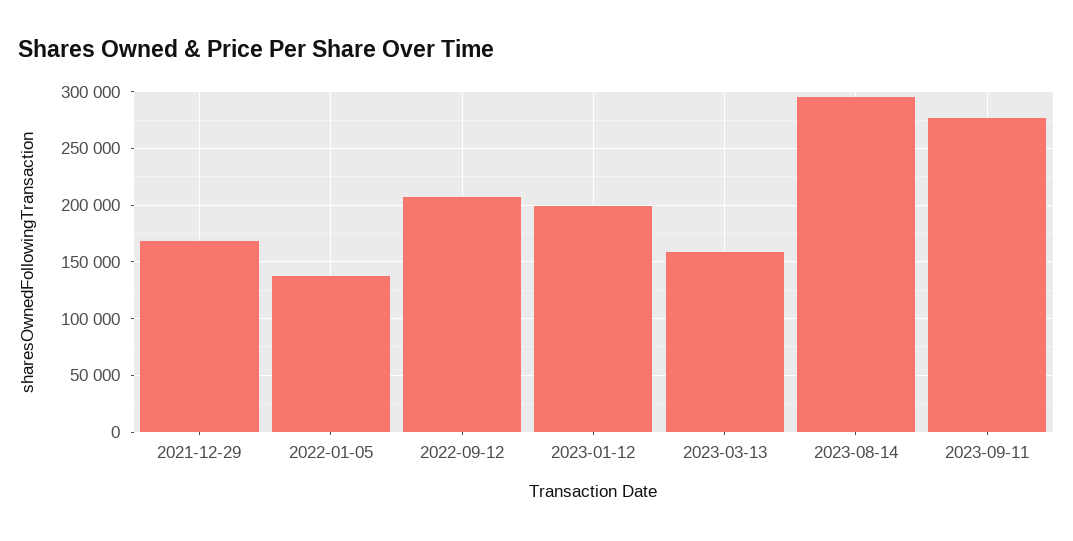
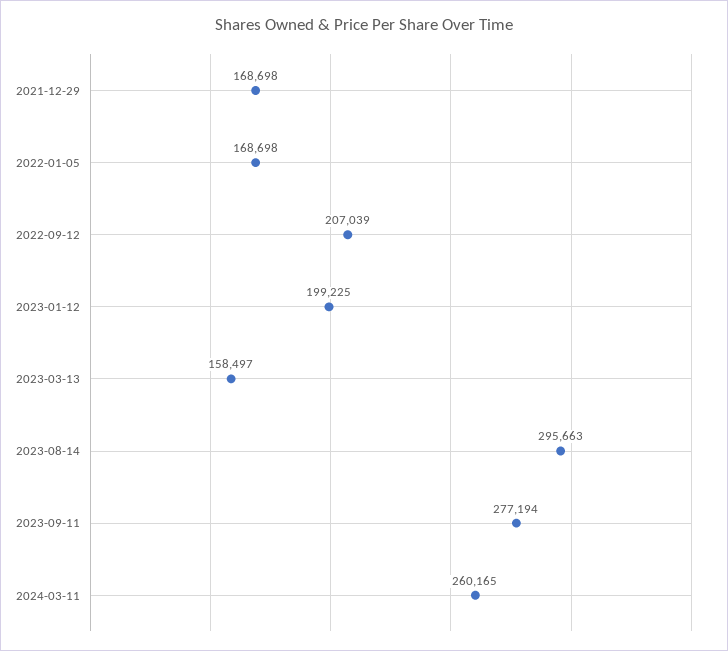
2022-01-05: 140000 -> 168698
2024-03-11: none -> 260165

